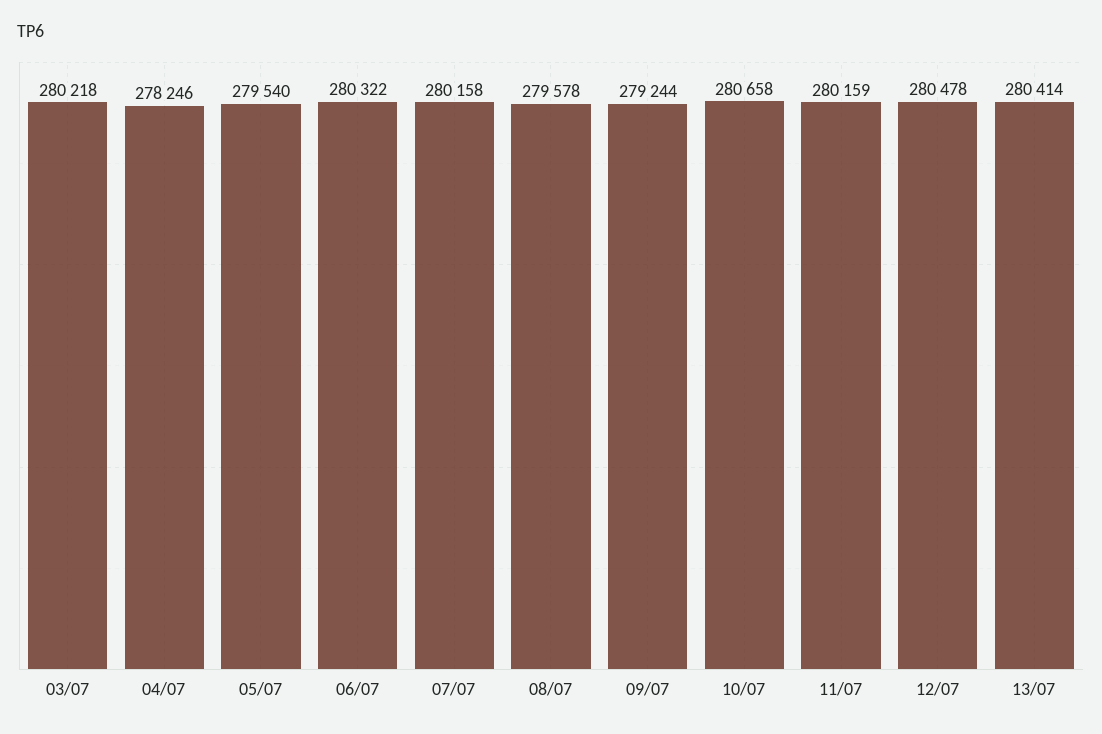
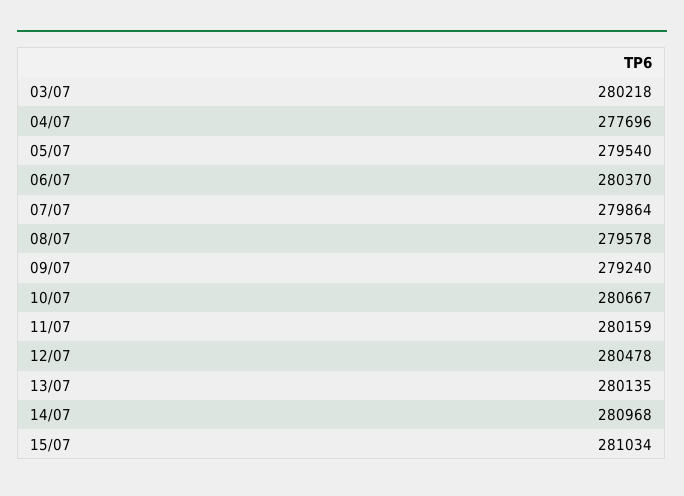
04/07: 278246 -> 277696
06/07: 280322 -> 280370
07/07: 280158 -> 279864
09/07: 279244 -> 279240
10/07: 280658 -> 280667
13/07: 280414 -> 280135
14/07: none -> 280968
15/07: none -> 281034

